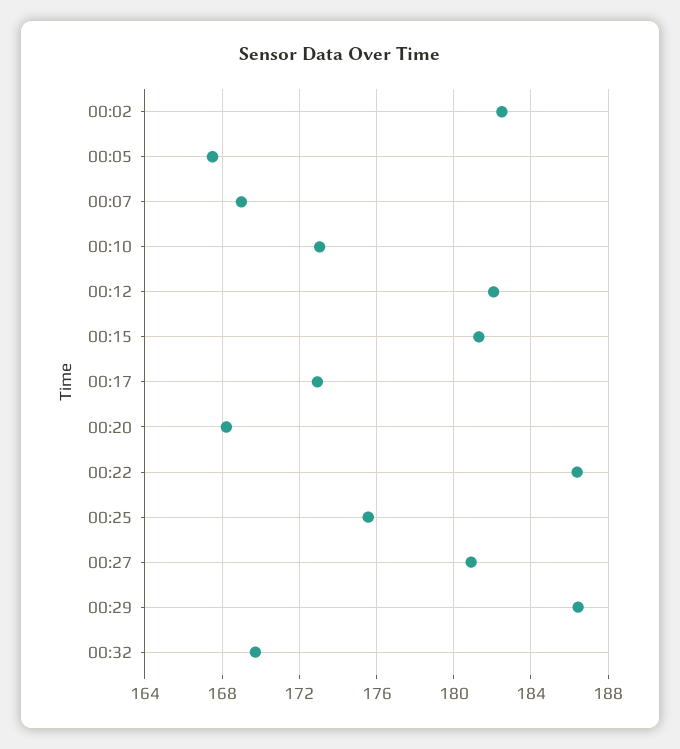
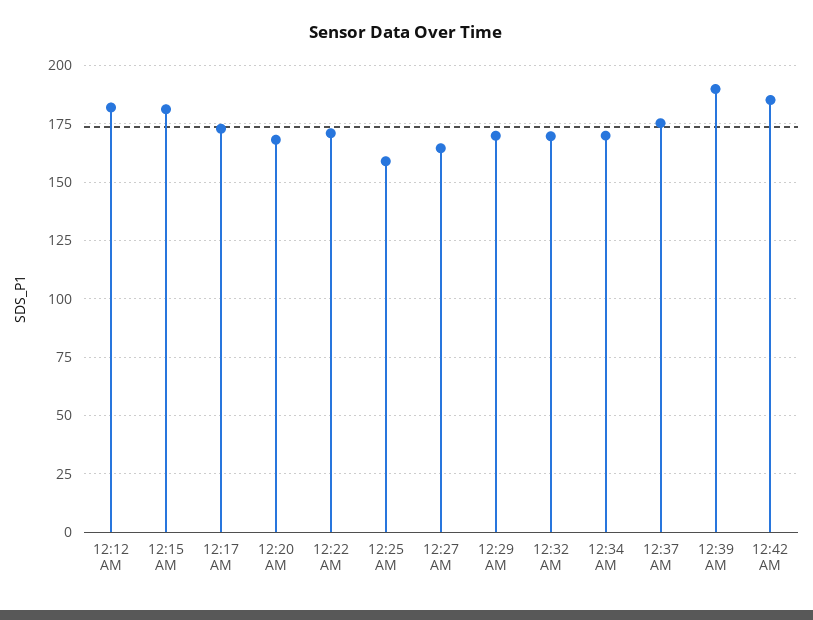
00:02: 182.5 -> none
00:05: 167.5 -> none
00:07: 169 -> none
00:10: 173 -> none
00:22: 186.5 -> 170
00:25: 175.5 -> 160
00:27: 181 -> 165
00:29: 186.5 -> 170
12:34 AM: none -> 170
12:37 AM: none -> 175
12:39 AM: none -> 190
12:42 AM: none -> 185

